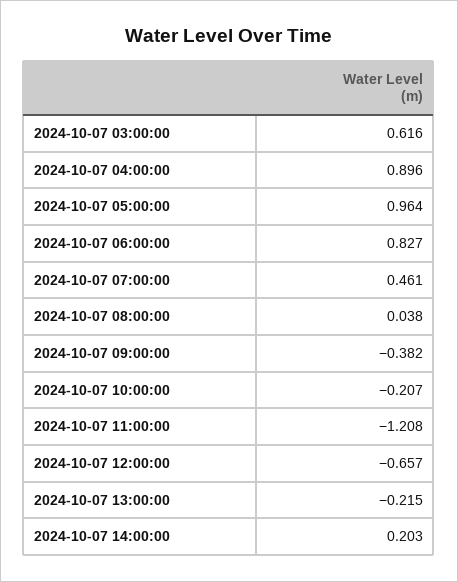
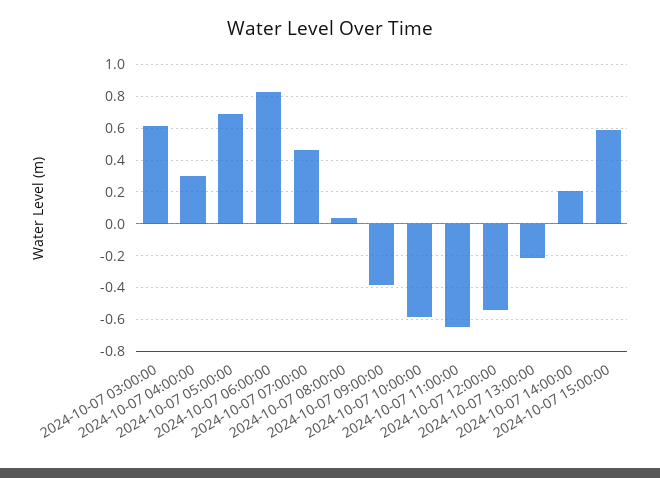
2024-10-07 04:00:00: 0.896 -> 0.3
2024-10-07 05:00:00: 0.964 -> 0.7
2024-10-07 10:00:00: -0.207 -> -0.6
2024-10-07 11:00:00: -1.208 -> -0.65
2024-10-07 12:00:00: -0.657 -> -0.55
2024-10-07 15:00:00: none -> 0.6

